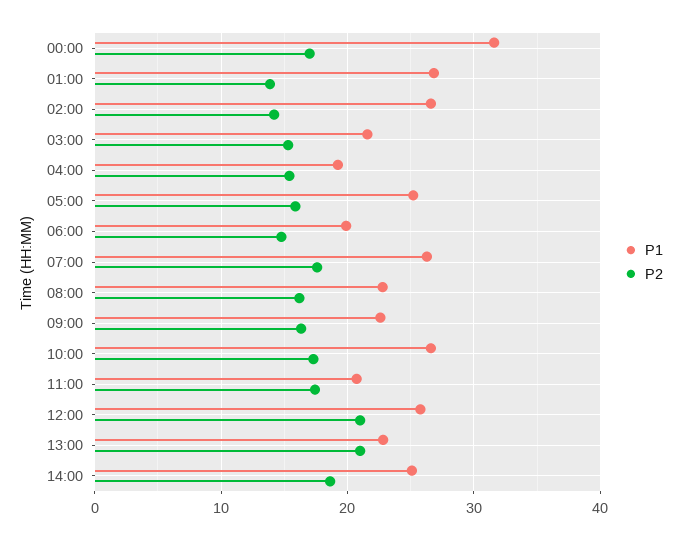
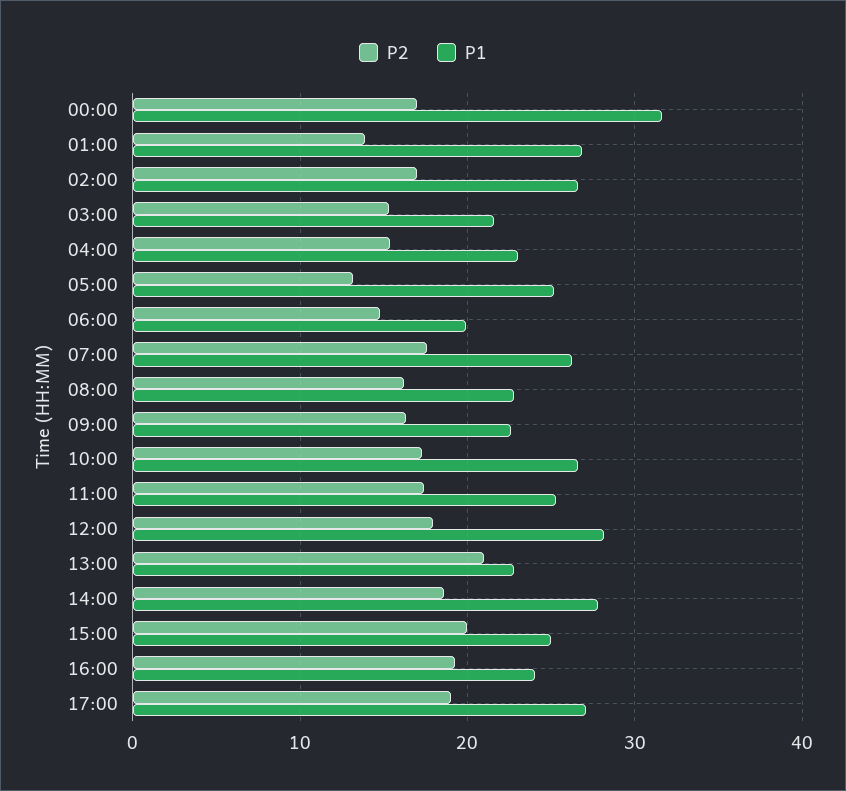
P2, 02:00: 14 -> 17
P1, 04:00: 19 -> 23
P2, 05:00: 16 -> 13
P1, 11:00: 21 -> 25
P1, 12:00: 26 -> 28
P2, 12:00: 21 -> 18
P1, 14:00: 25 -> 28
P2, 15:00: none -> 20
P1, 15:00: none -> 25
P2, 16:00: none -> 19
P1, 16:00: none -> 24
P2, 17:00: none -> 19
P1, 17:00: none -> 27

